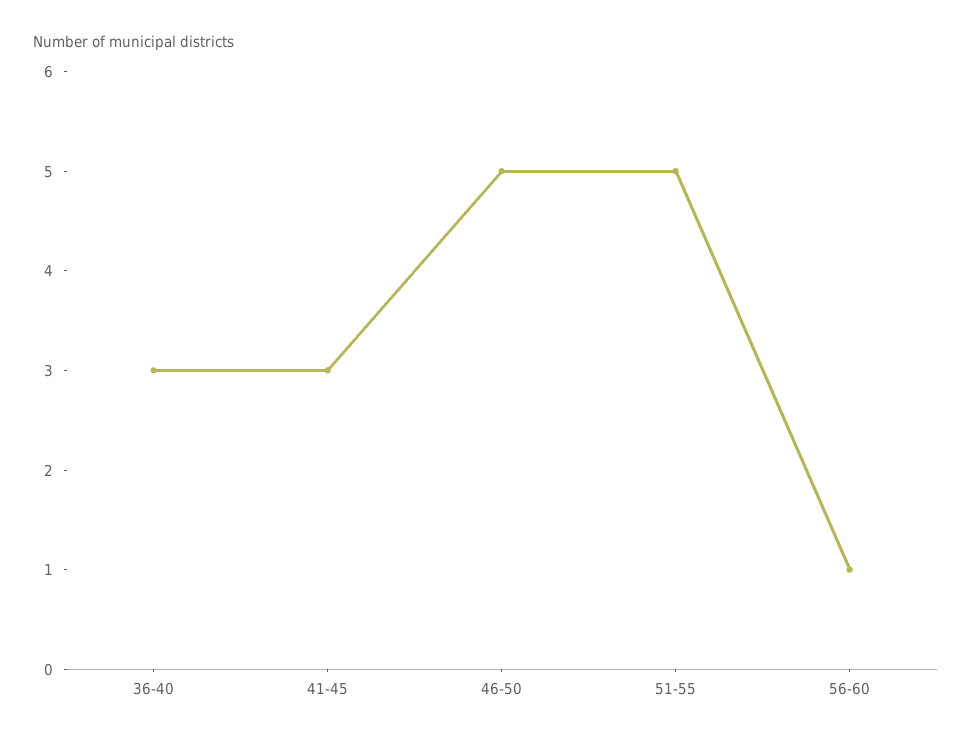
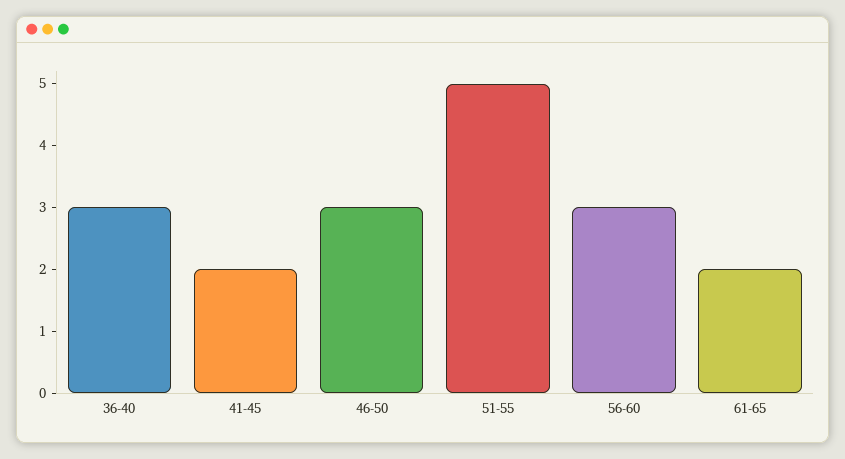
41-45: 3 -> 2
46-50: 5 -> 3
56-60: 1 -> 3
61-65: none -> 2

